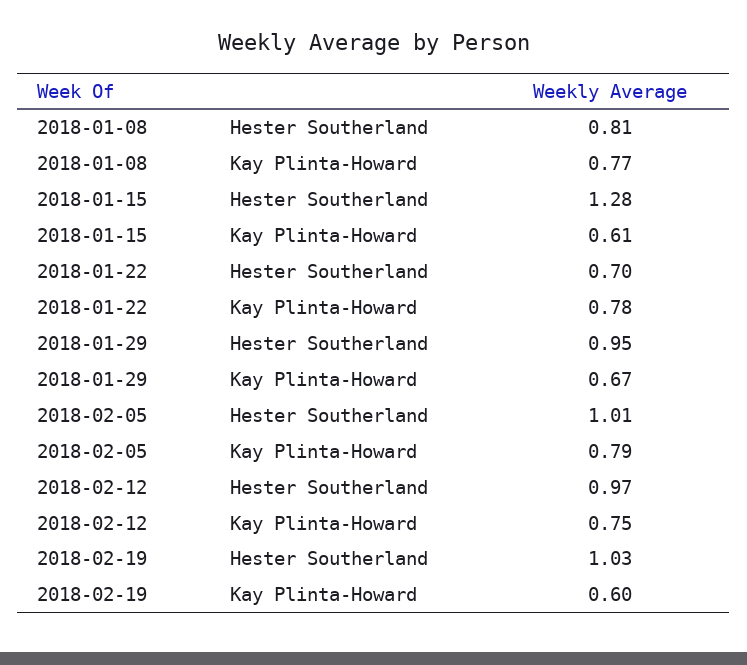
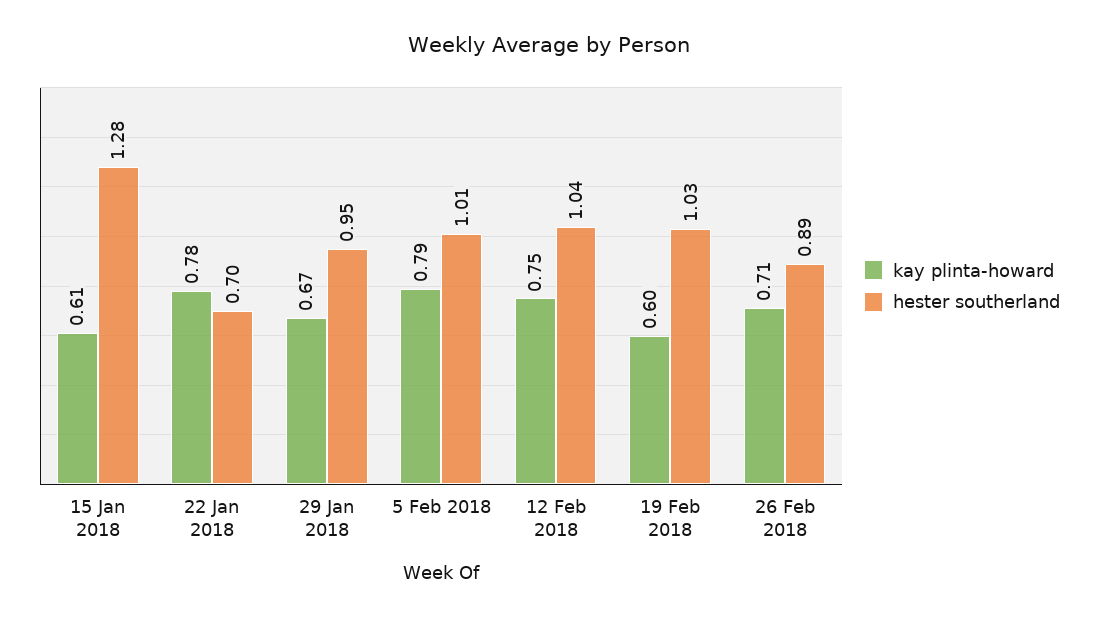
Hester Southerland, 2018-01-08: 0.81 -> none
Kay Plinta-Howard, 2018-01-08: 0.77 -> none
Hester Southerland, 2018-02-12: 0.97 -> 1.04
Kay Plinta-Howard, 26 Feb 2018: none -> 0.71
Hester Southerland, 26 Feb 2018: none -> 0.89

